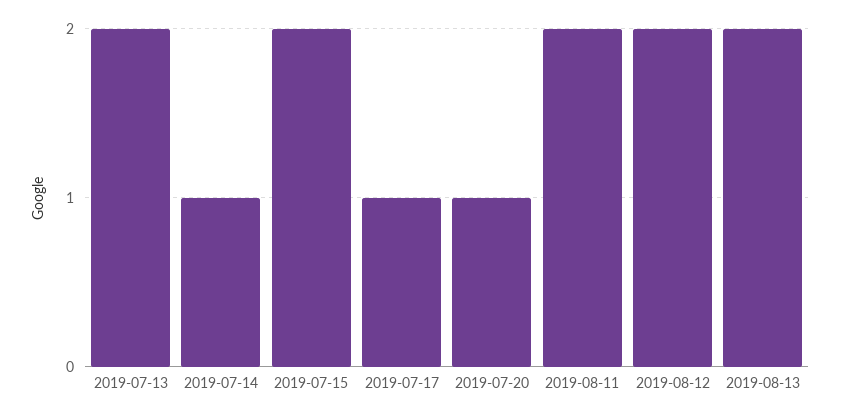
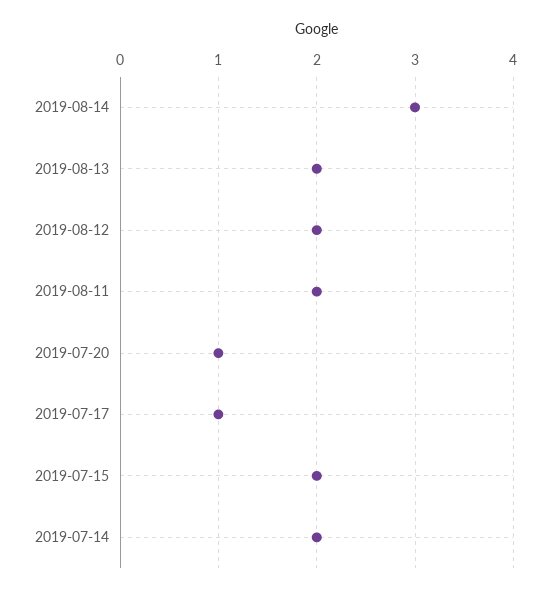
2019-07-13: 2 -> none
2019-07-14: 1 -> 2
2019-08-14: none -> 3

